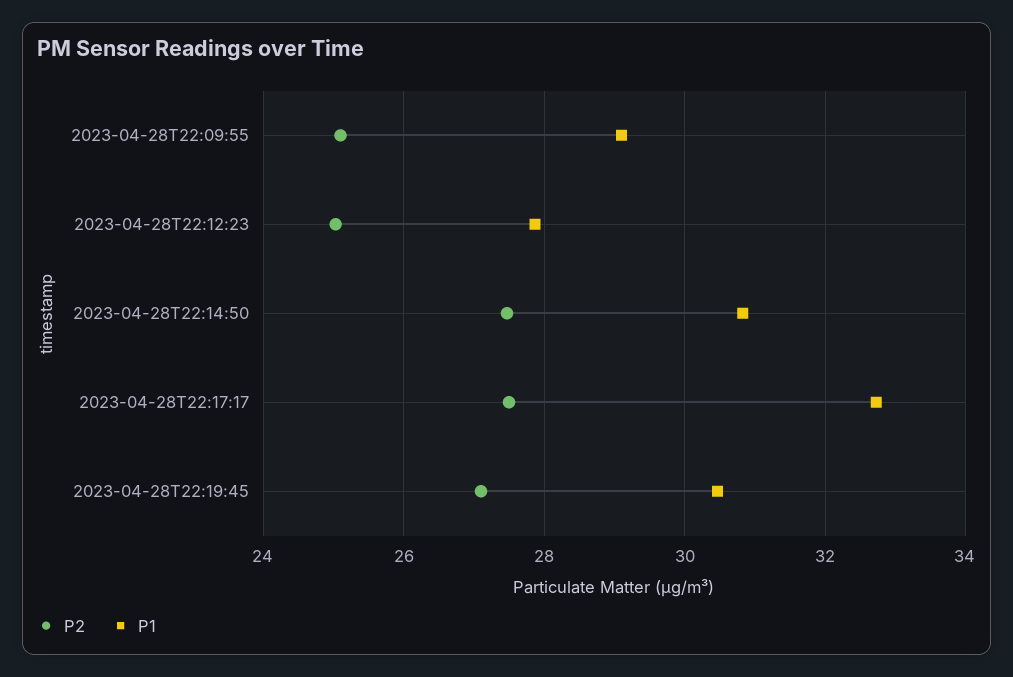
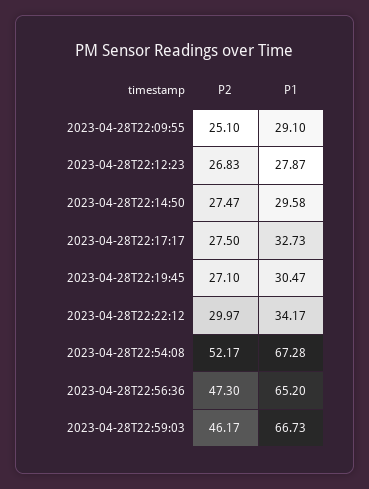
P2, 2023-04-28T22:12:23: 25 -> 26.83
P1, 2023-04-28T22:14:50: 30.8 -> 29.58
P2, 2023-04-28T22:22:12: none -> 29.97
P1, 2023-04-28T22:22:12: none -> 34.17
P2, 2023-04-28T22:54:08: none -> 52.17
P1, 2023-04-28T22:54:08: none -> 67.28
P2, 2023-04-28T22:56:36: none -> 47.3
P1, 2023-04-28T22:56:36: none -> 65.2
P2, 2023-04-28T22:59:03: none -> 46.17
P1, 2023-04-28T22:59:03: none -> 66.73

